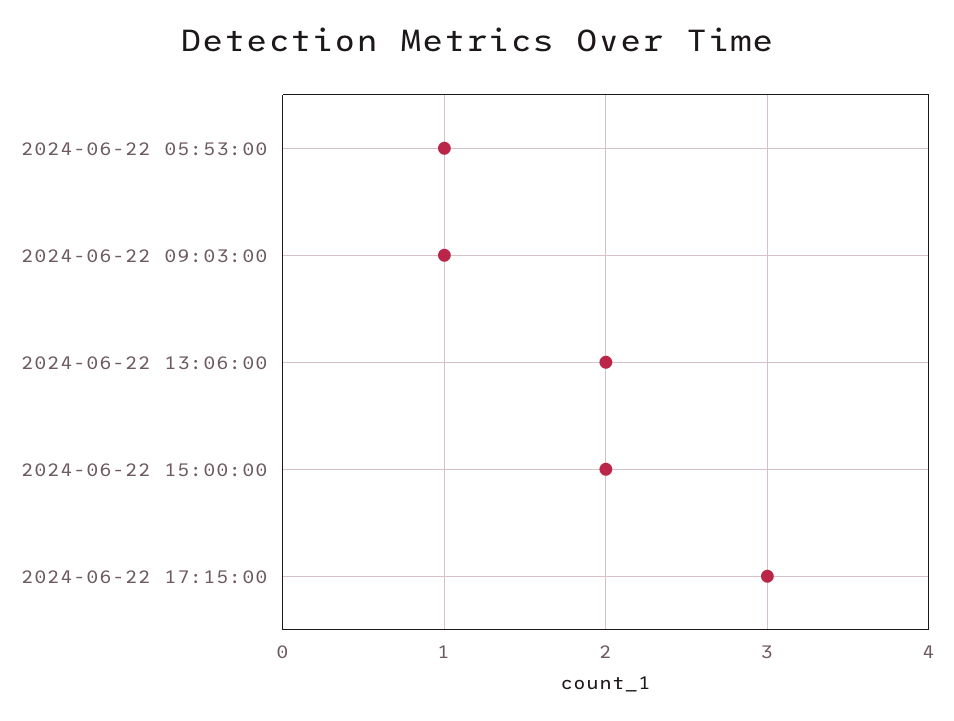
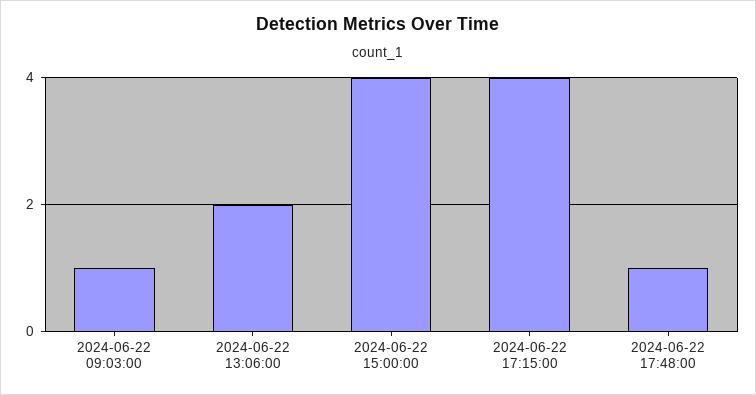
2024-06-22 05:53:00: 1 -> none
2024-06-22 15:00:00: 2 -> 4
2024-06-22 17:15:00: 3 -> 4
2024-06-22 17:48:00: none -> 1

